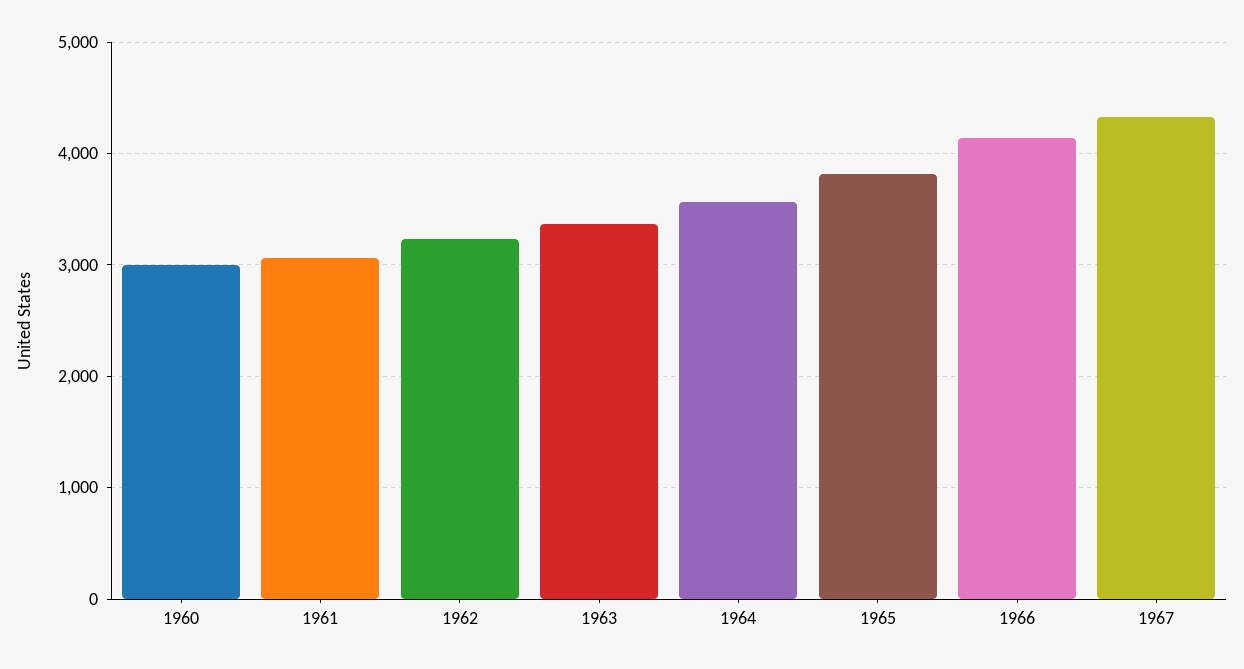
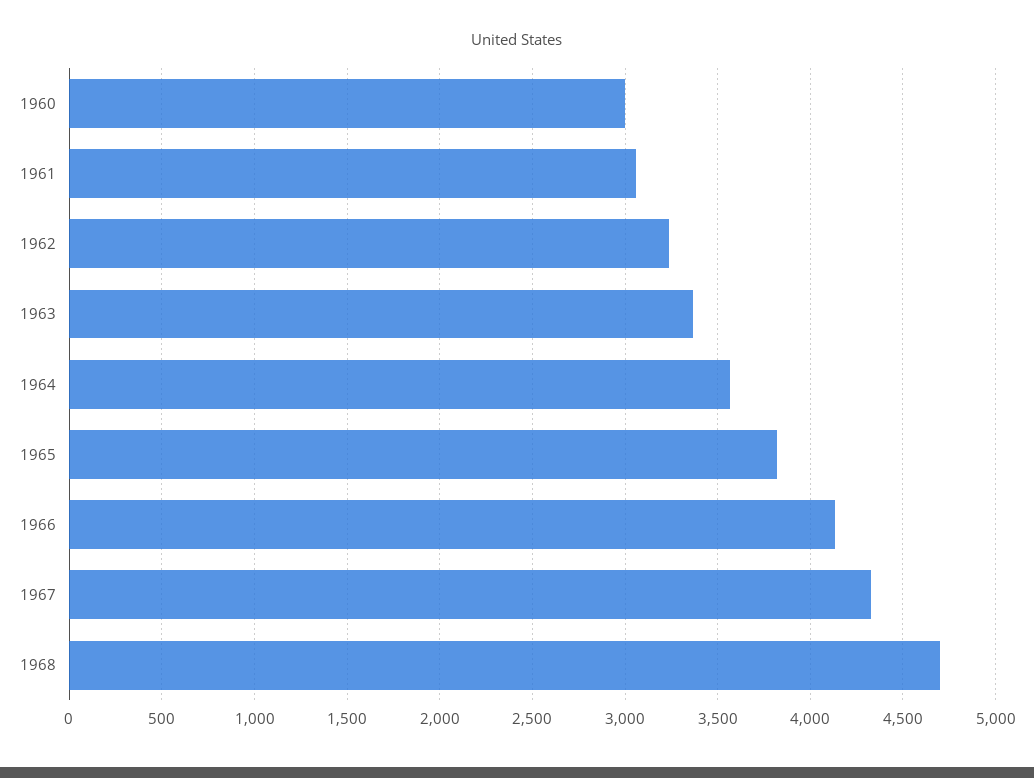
1968: none -> 4700

